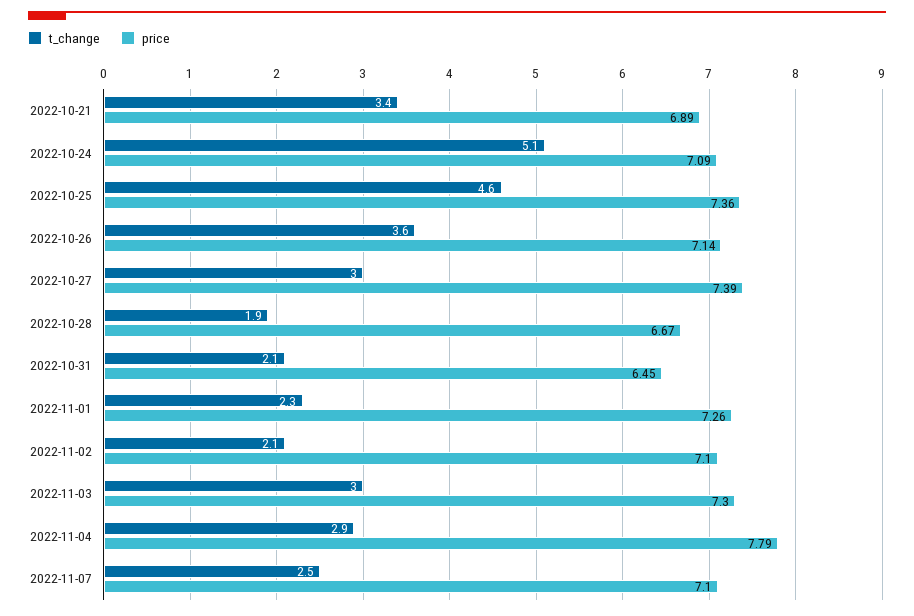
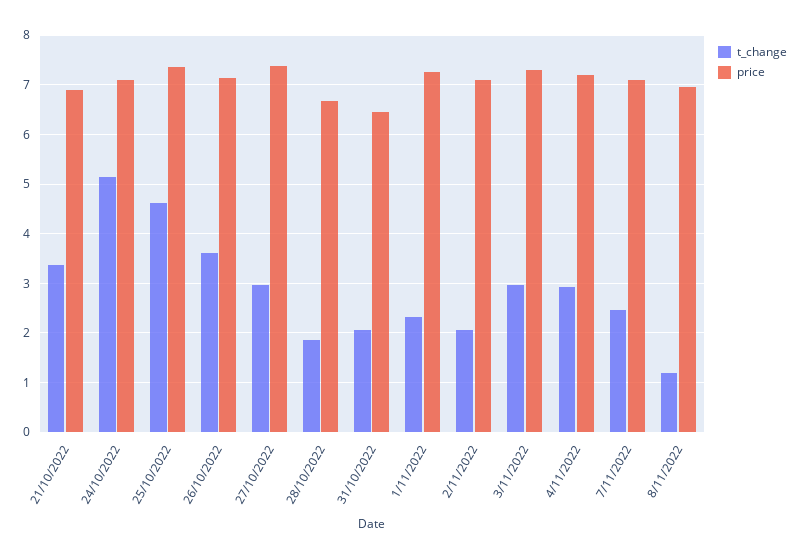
price, 2022-11-04: 7.79 -> 7.2
t_change, 8/11/2022: none -> 1.2
price, 8/11/2022: none -> 7

